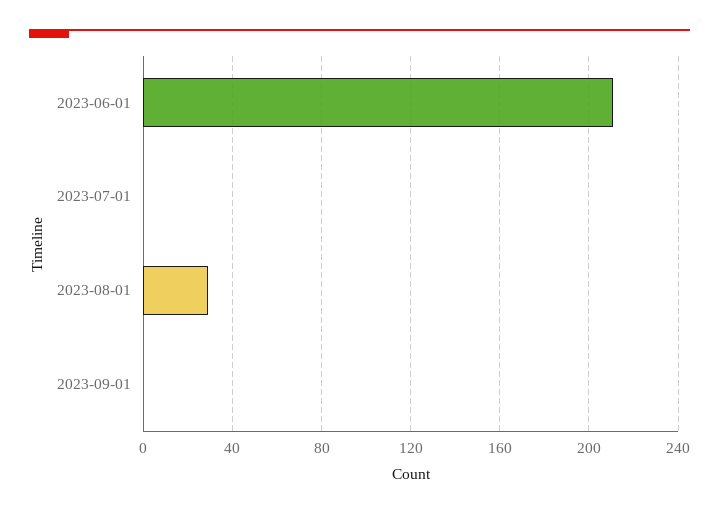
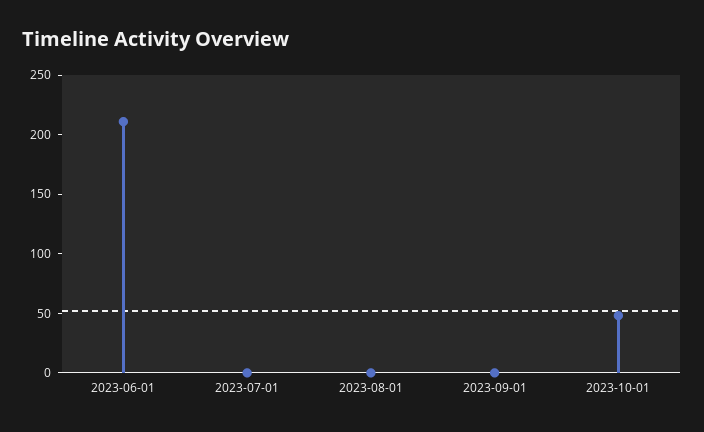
2023-08-01: 30 -> 0
2023-10-01: none -> 50

